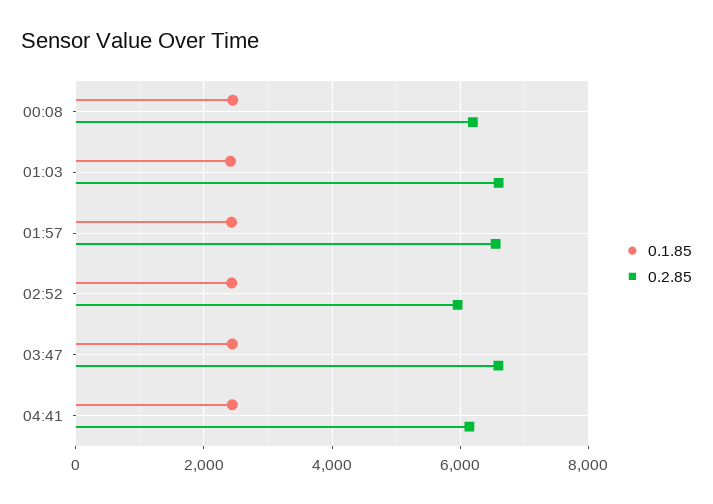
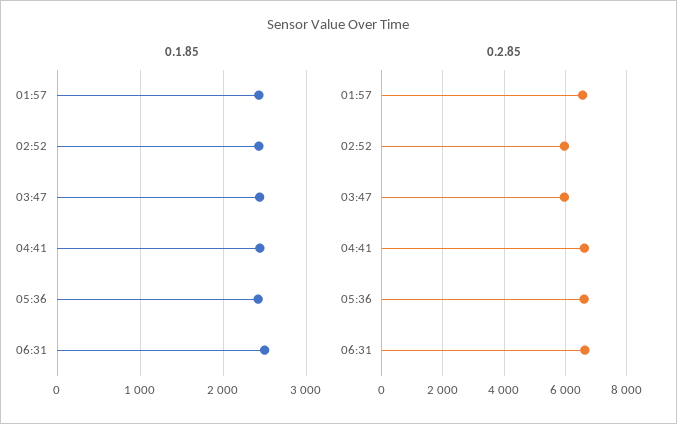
0.1.85, 00:08: 2400 -> none
0.2.85, 00:08: 6200 -> none
0.1.85, 01:03: 2400 -> none
0.2.85, 01:03: 6600 -> none
0.2.85, 03:47: 6600 -> 6000
0.2.85, 04:41: 6200 -> 6600
0.1.85, 05:36: none -> 2400
0.1.85, 06:31: none -> 2500
0.2.85, 05:36: none -> 6600
0.2.85, 06:31: none -> 6600

